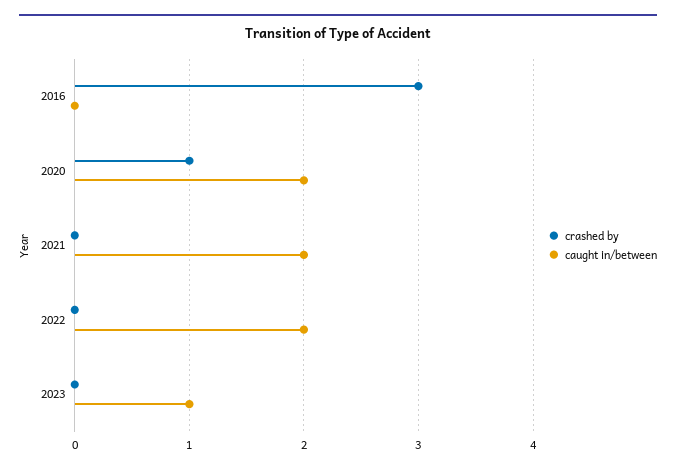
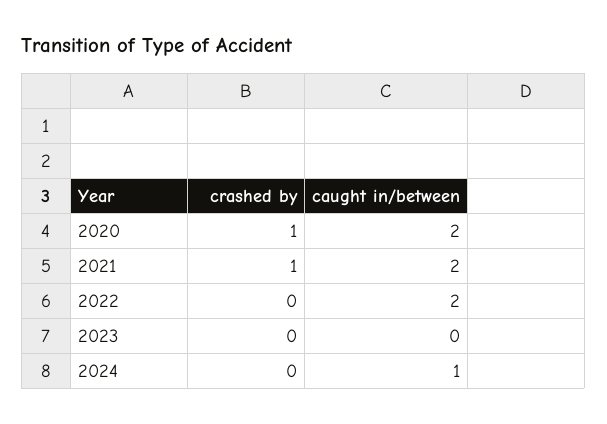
crashed by, 2016: 3 -> none
caught in/between, 2016: 0 -> none
crashed by, 2021: 0 -> 1
caught in/between, 2023: 1 -> 0
crashed by, 2024: none -> 0
caught in/between, 2024: none -> 1

